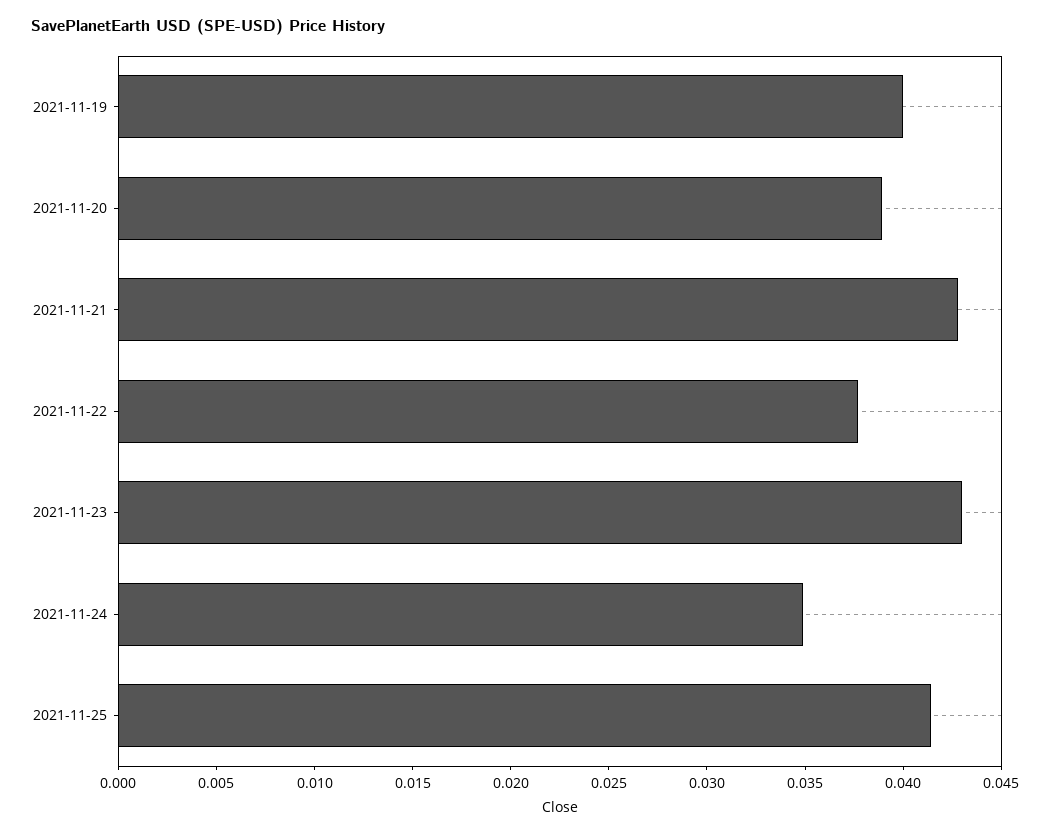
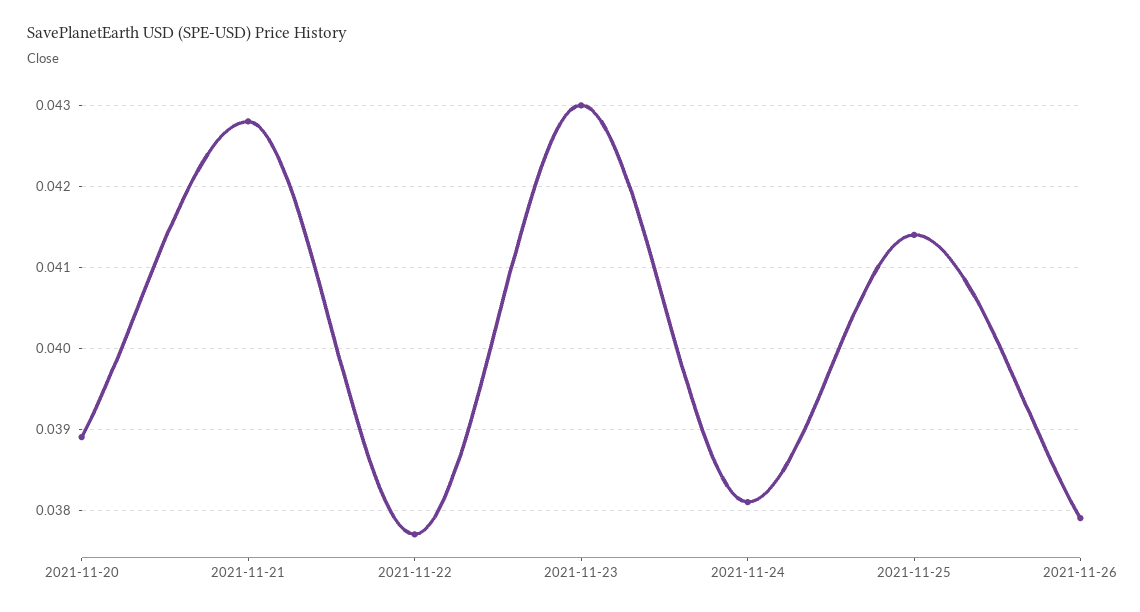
2021-11-19: 0.04 -> none
2021-11-24: 0.035 -> 0.0381
2021-11-26: none -> 0.0379

